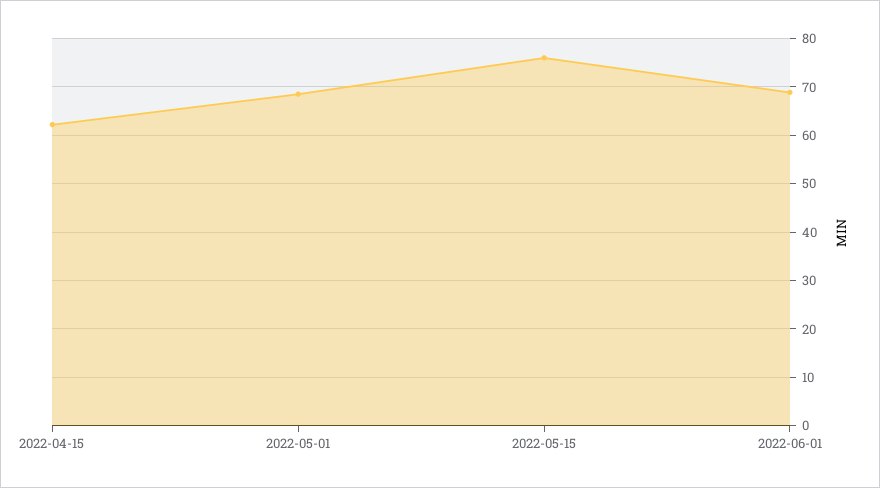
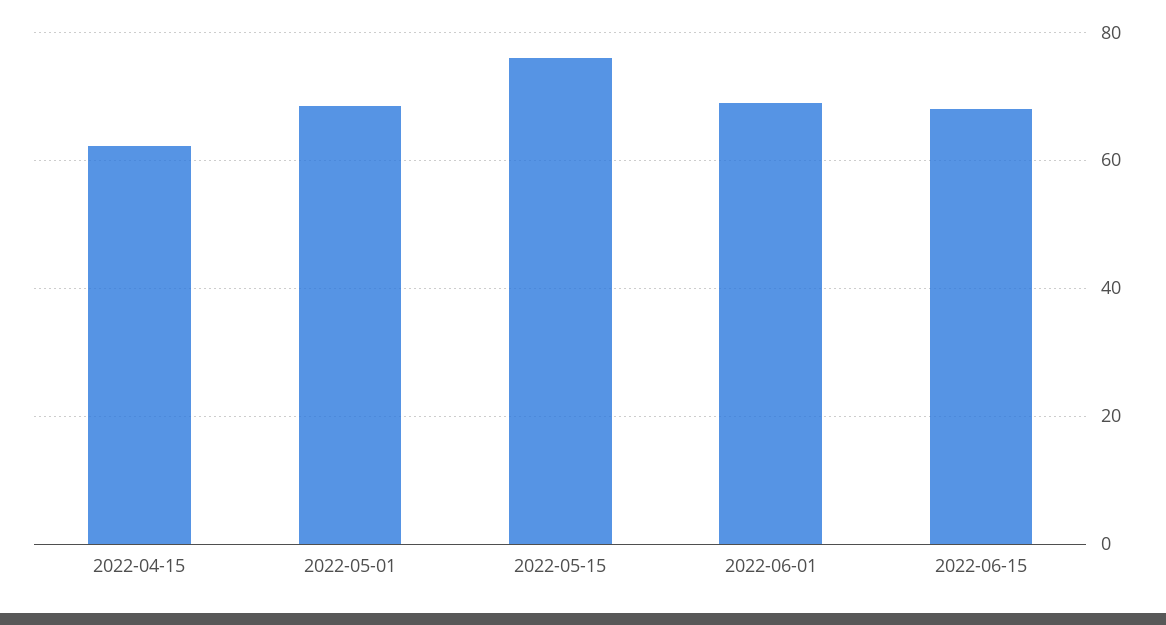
2022-06-15: none -> 68

